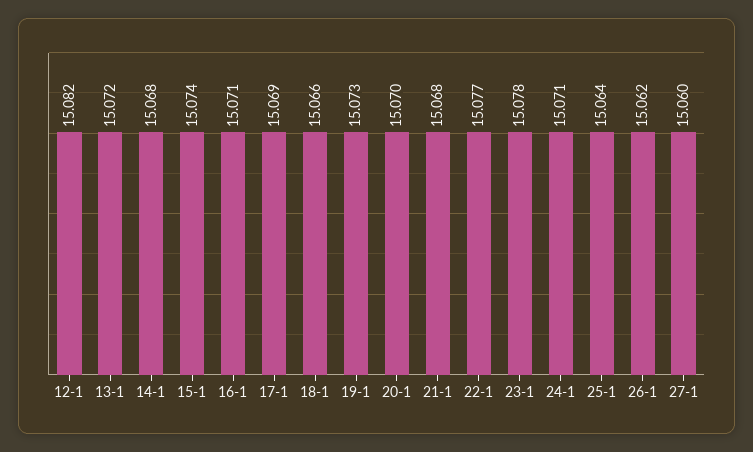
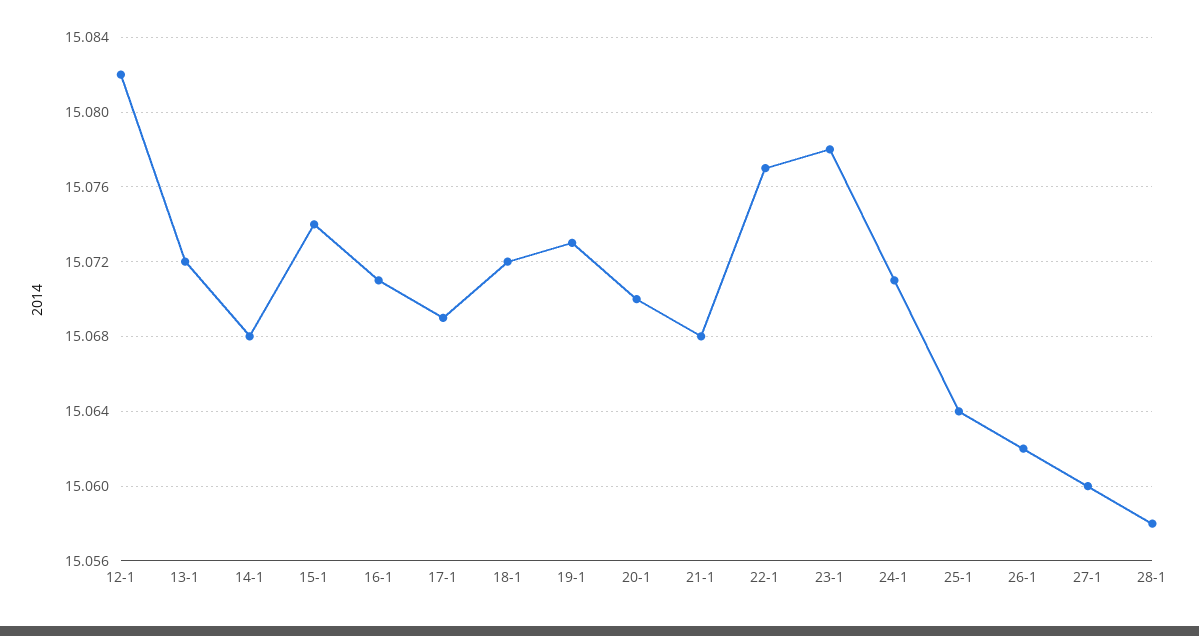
18-1: 15.066 -> 15.072
28-1: none -> 15.058

